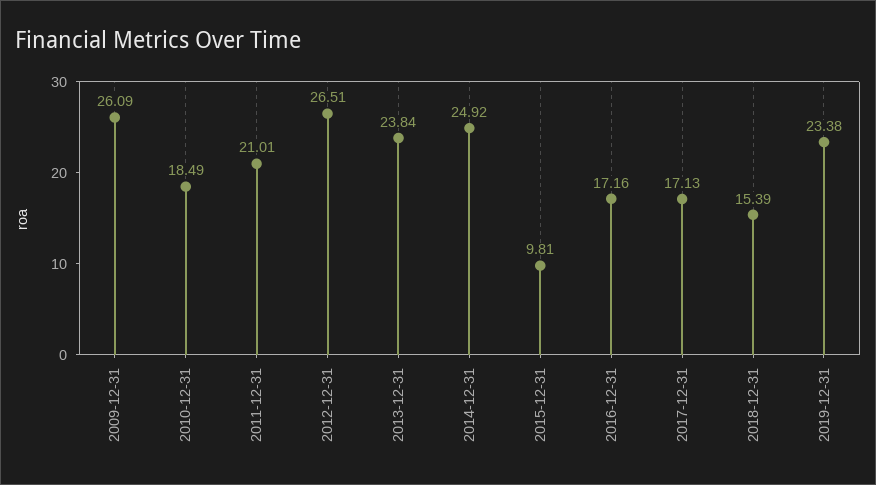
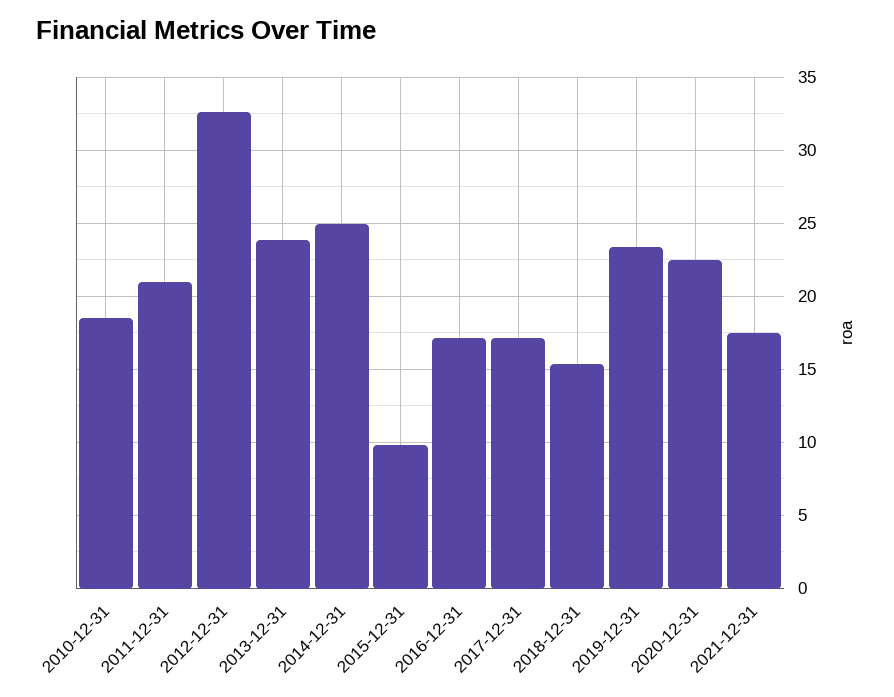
2009-12-31: 26.09 -> none
2012-12-31: 26.51 -> 32.5
2020-12-31: none -> 22.5
2021-12-31: none -> 17.5

